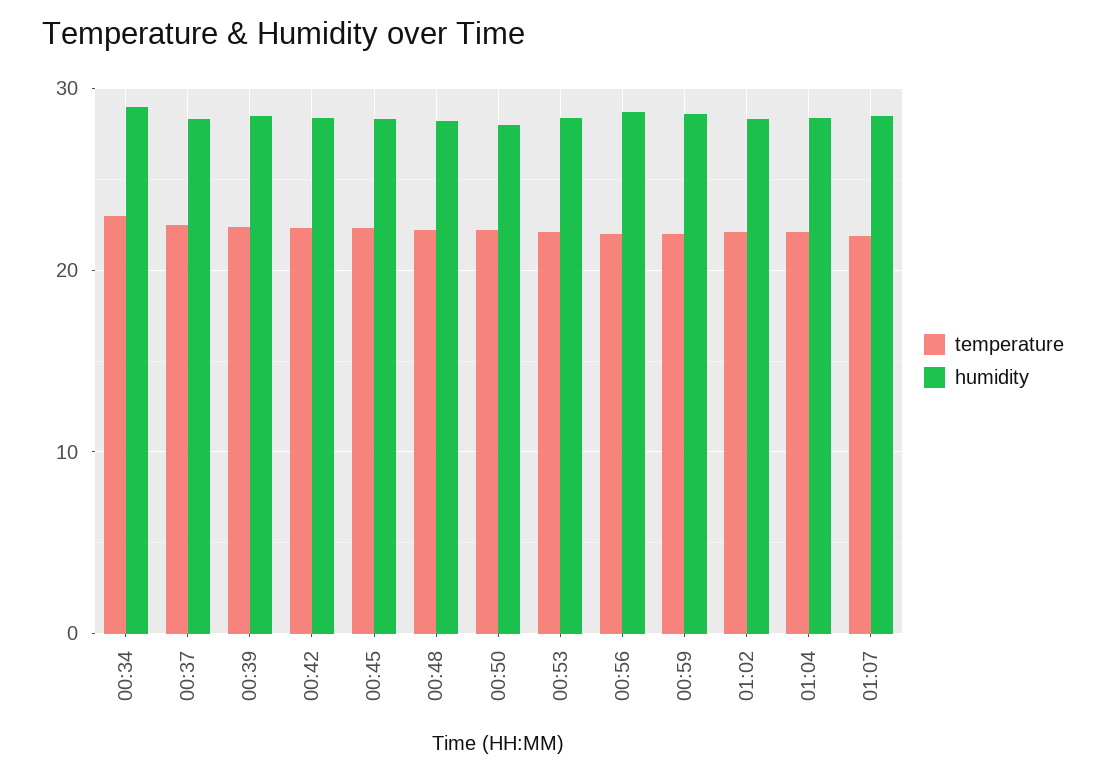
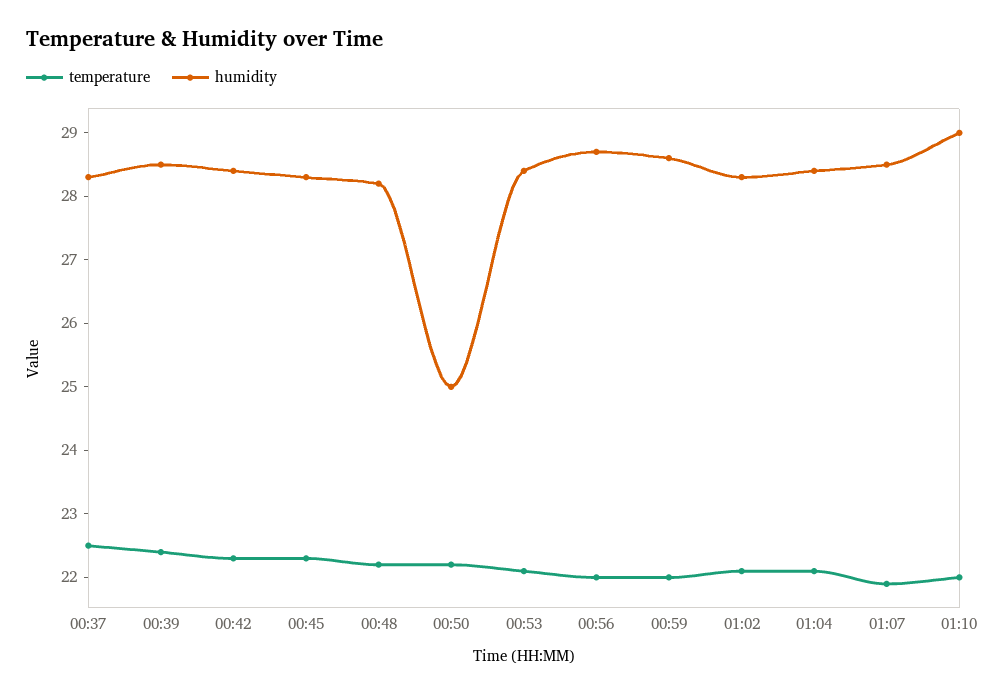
temperature, 00:34: 23 -> none
humidity, 00:34: 29 -> none
humidity, 00:50: 28 -> 25
temperature, 01:10: none -> 22
humidity, 01:10: none -> 29

